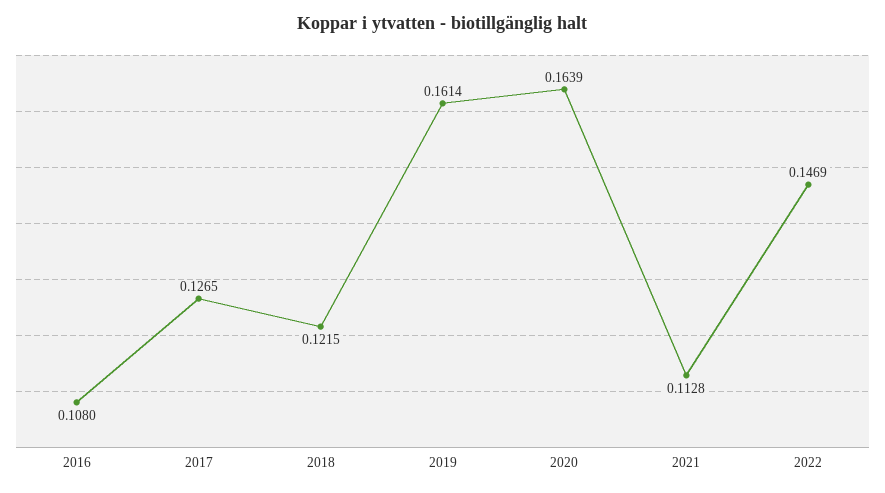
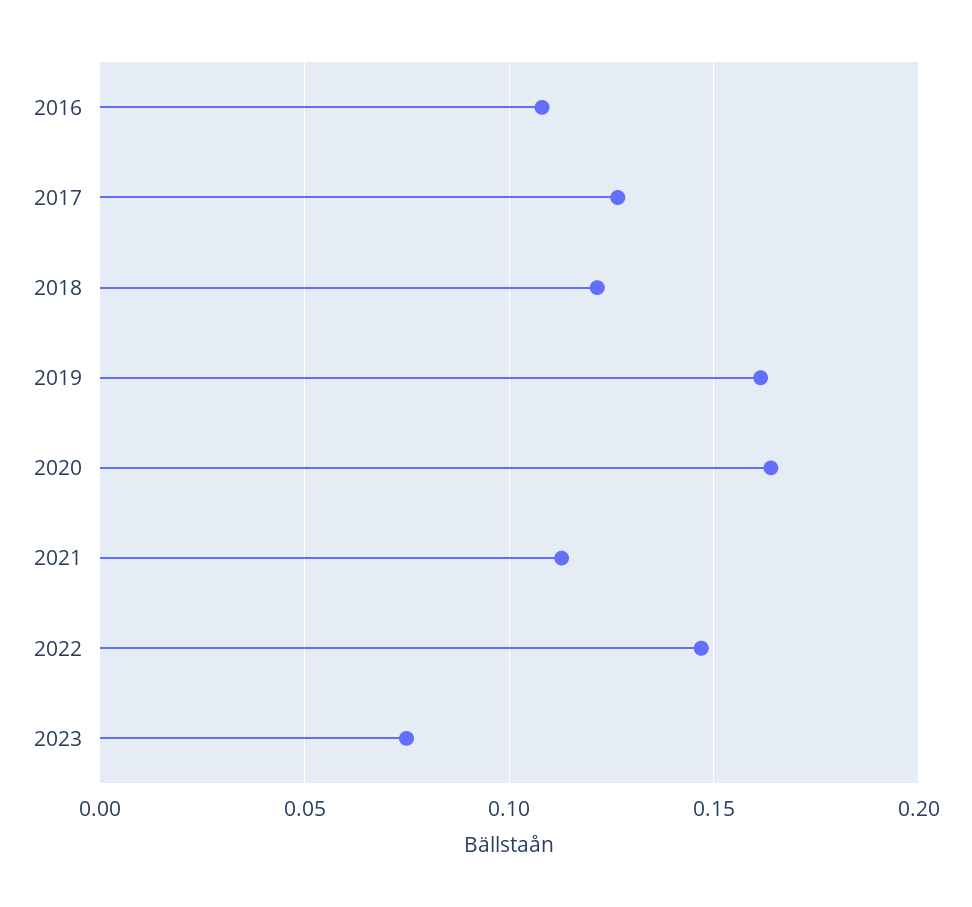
2023: none -> 0.075

